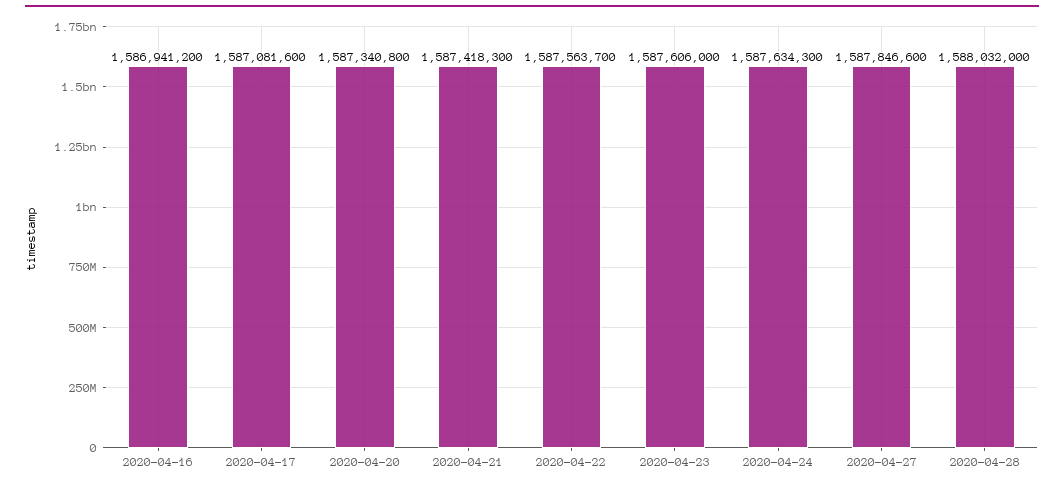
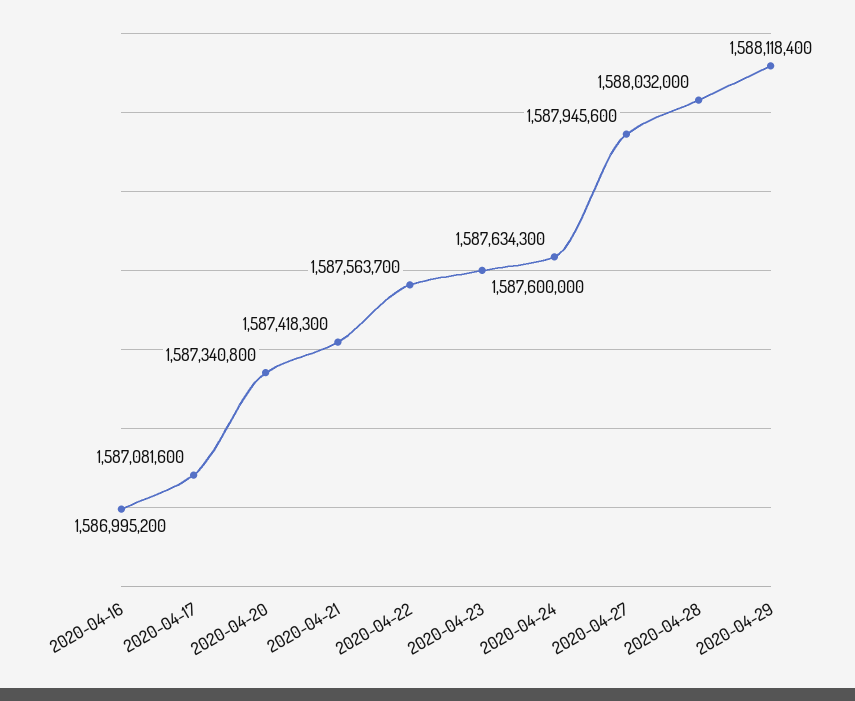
2020-04-16: 1586941200 -> 1586995200
2020-04-23: 1587606000 -> 1587600000
2020-04-27: 1587846600 -> 1587945600
2020-04-29: none -> 1588118400

